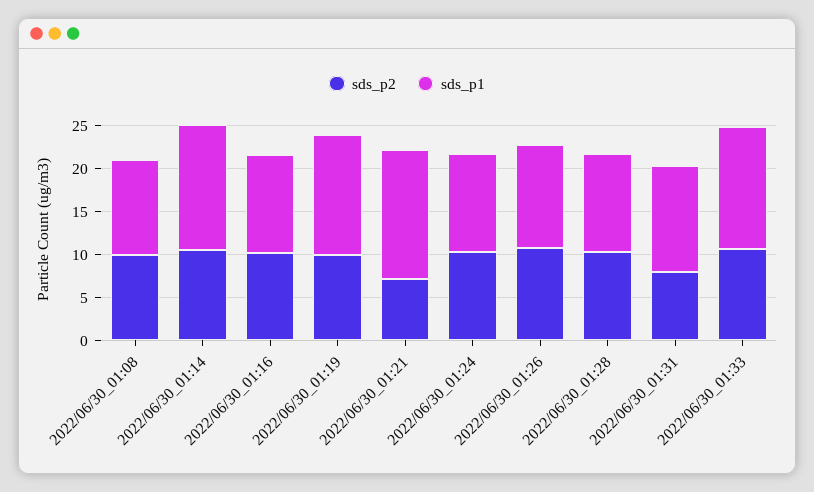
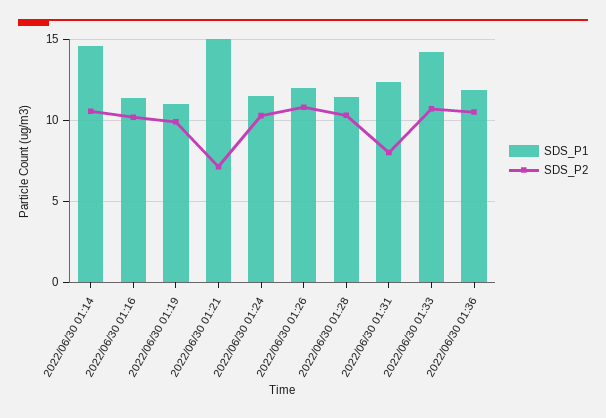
sds_p2, 2022/06/30_01:08: 10 -> none
sds_p1, 2022/06/30_01:08: 11 -> none
sds_p1, 2022/06/30_01:19: 14 -> 11
sds_p1, 2022/06/30 01:36: none -> 12
sds_p2, 2022/06/30 01:36: none -> 10.5

